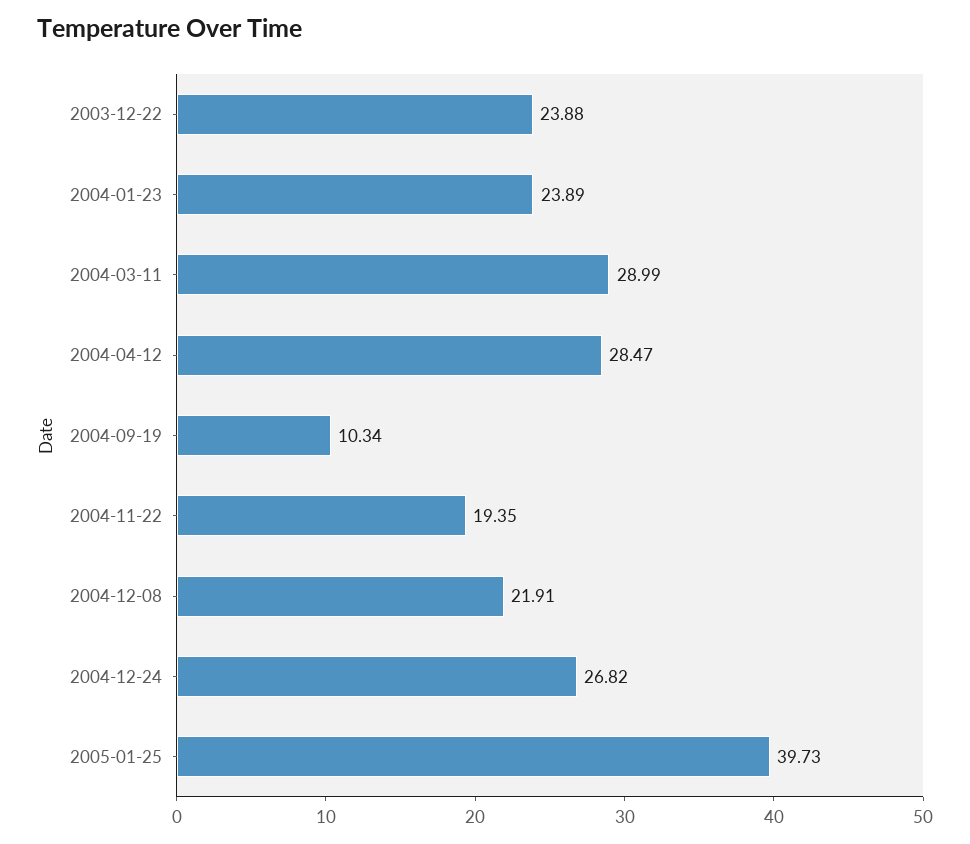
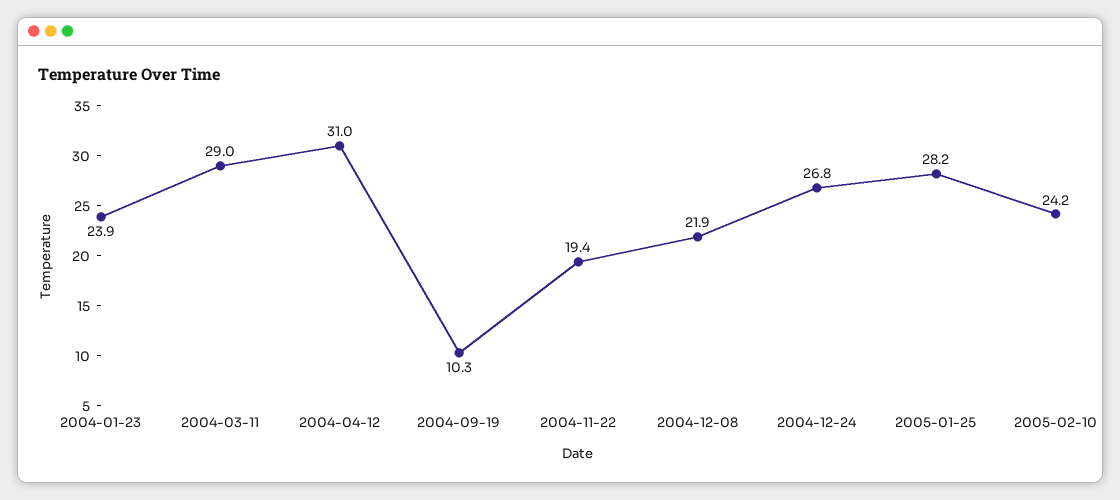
2003-12-22: 23.88 -> none
2004-04-12: 28.47 -> 31
2005-01-25: 39.73 -> 28.2
2005-02-10: none -> 24.2

